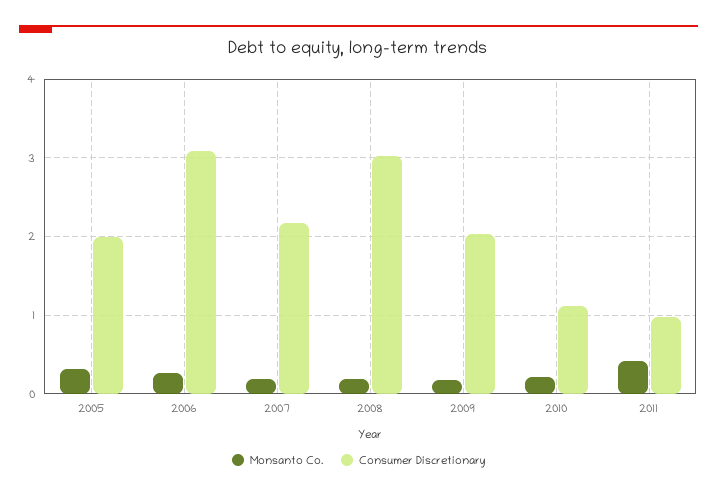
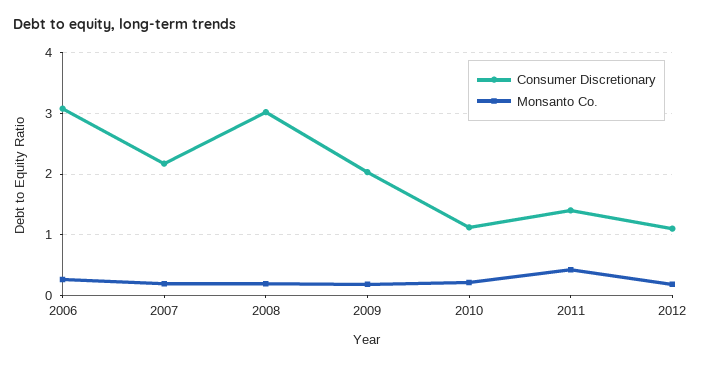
Monsanto Co., 2005: 0.3 -> none
Consumer Discretionary, 2005: 2 -> none
Consumer Discretionary, 2011: 1 -> 1.4
Consumer Discretionary, 2012: none -> 1.1
Monsanto Co., 2012: none -> 0.2

